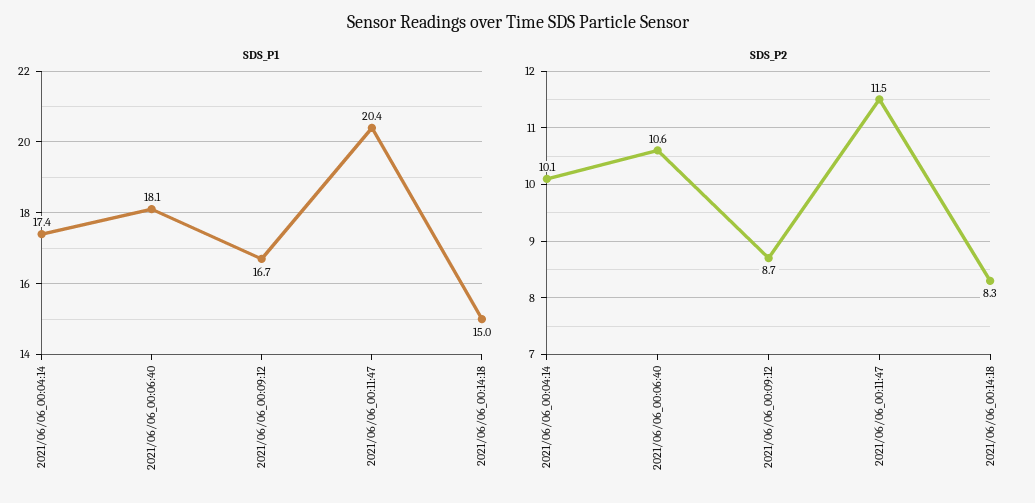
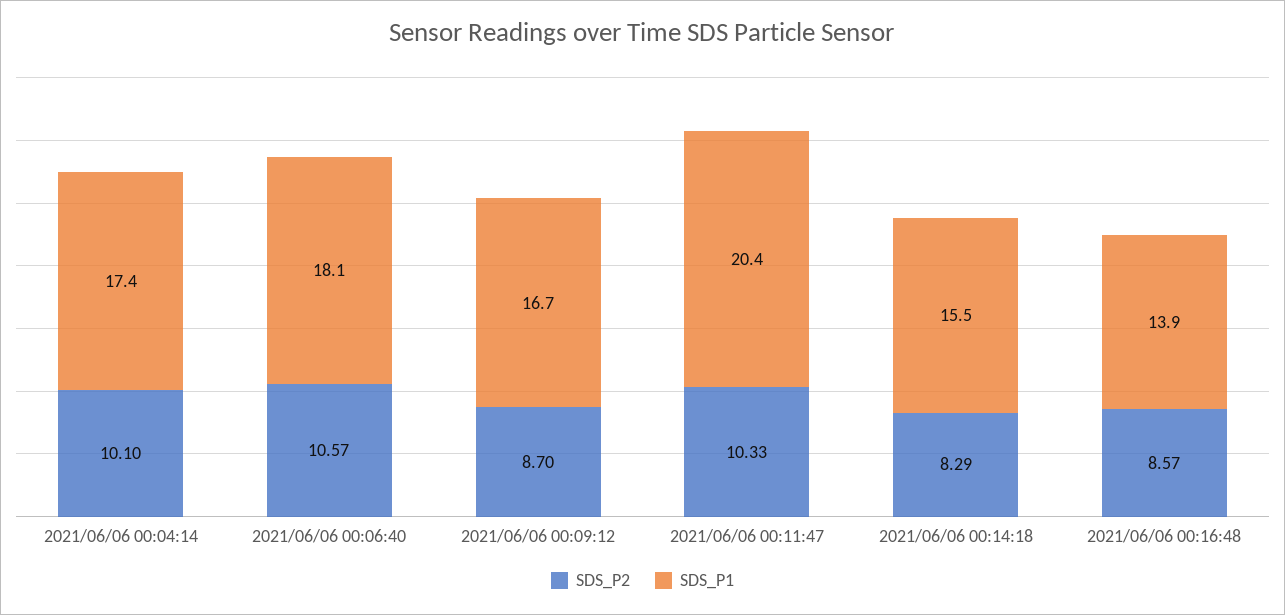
SDS_P1, 2021/06/06_00:14:18: 15 -> 15.5
SDS_P2, 2021/06/06_00:11:47: 11.5 -> 10.33
SDS_P2, 2021/06/06 00:16:48: none -> 8.57
SDS_P1, 2021/06/06 00:16:48: none -> 13.9

